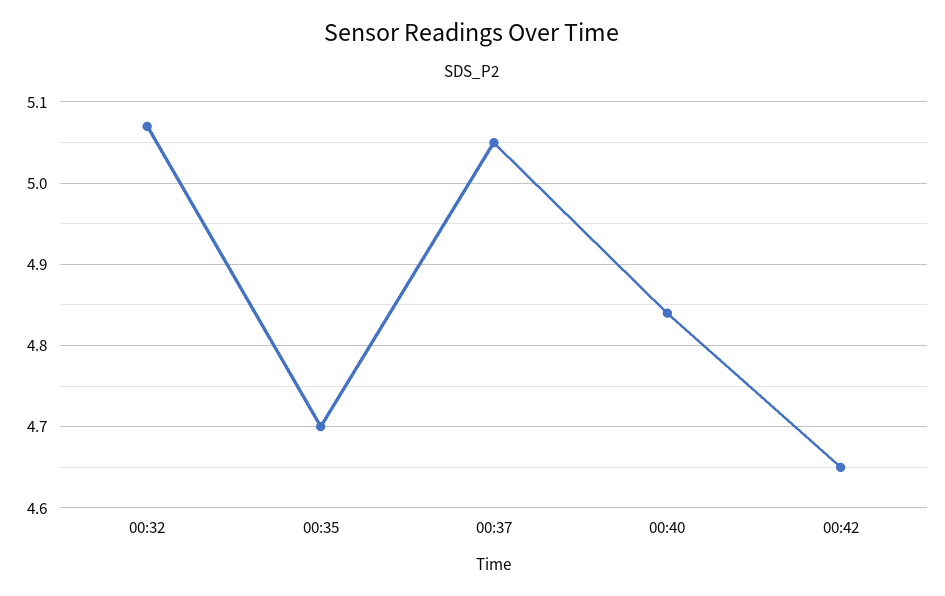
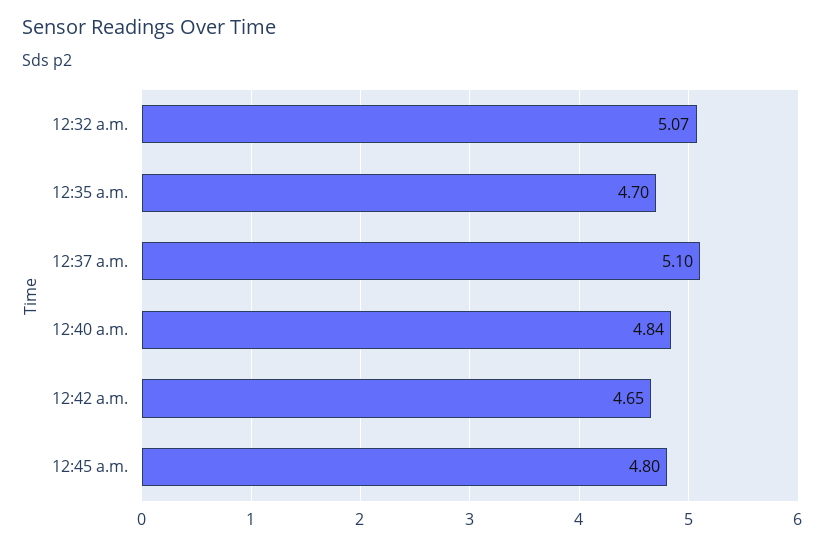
00:37: 5.05 -> 5.1
12:45 a.m.: none -> 4.8

